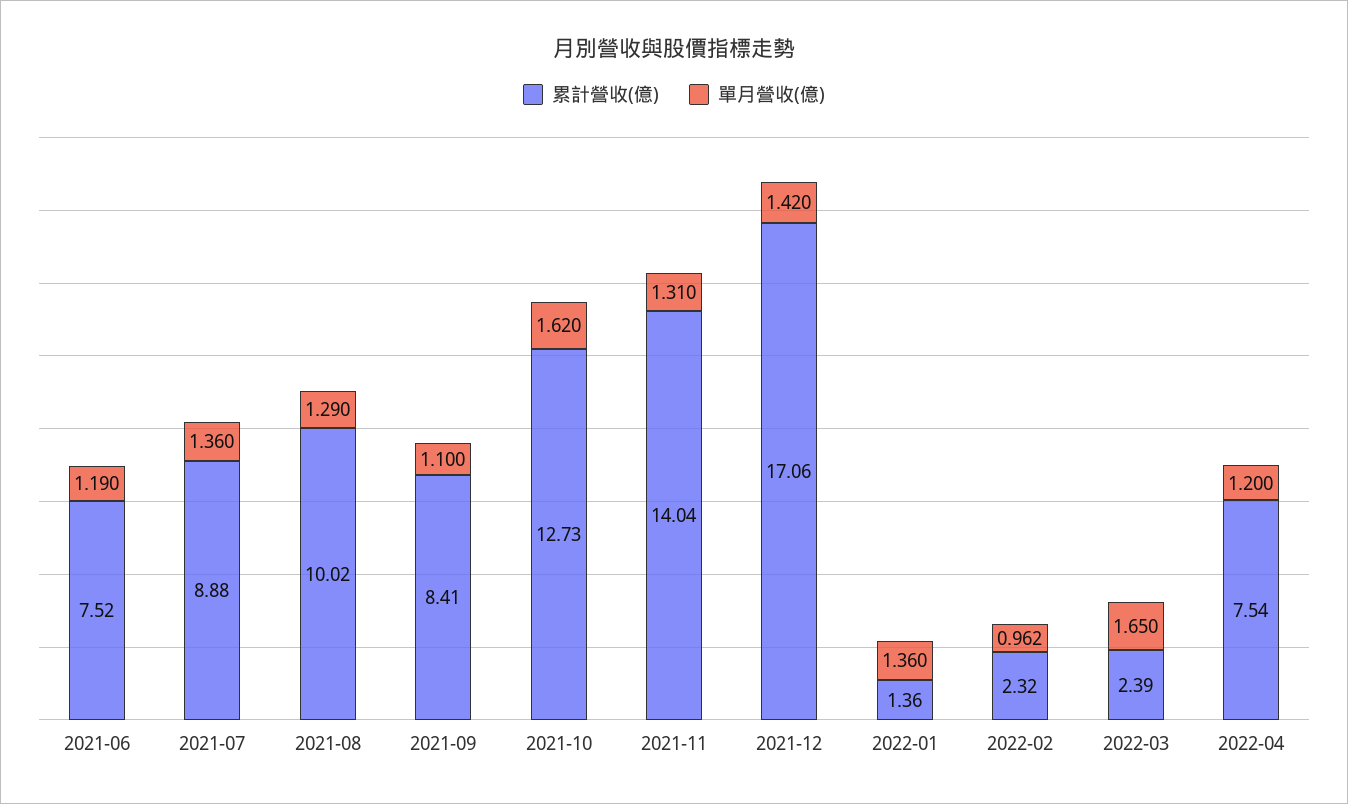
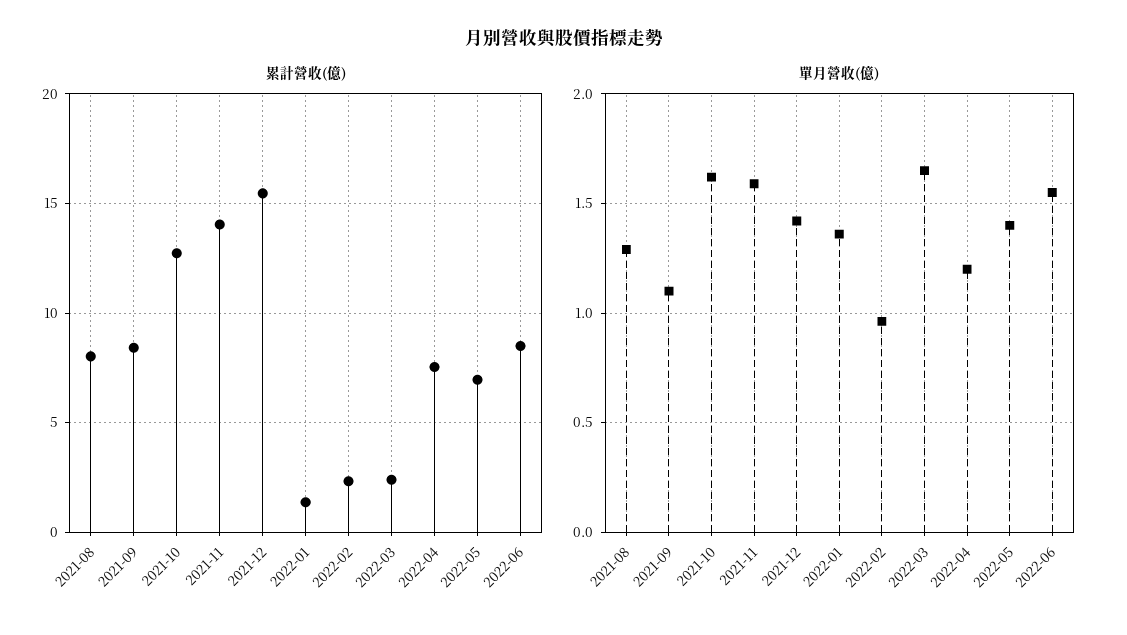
累計營收(億), 2021-06: 7.52 -> none
單月營收(億), 2021-06: 1.19 -> none
累計營收(億), 2021-07: 8.88 -> none
單月營收(億), 2021-07: 1.36 -> none
累計營收(億), 2021-08: 10.02 -> 8
單月營收(億), 2021-11: 1.31 -> 1.6
累計營收(億), 2021-12: 17.06 -> 15.5
累計營收(億), 2022-05: none -> 7
累計營收(億), 2022-06: none -> 8.5
單月營收(億), 2022-05: none -> 1.4
單月營收(億), 2022-06: none -> 1.55

